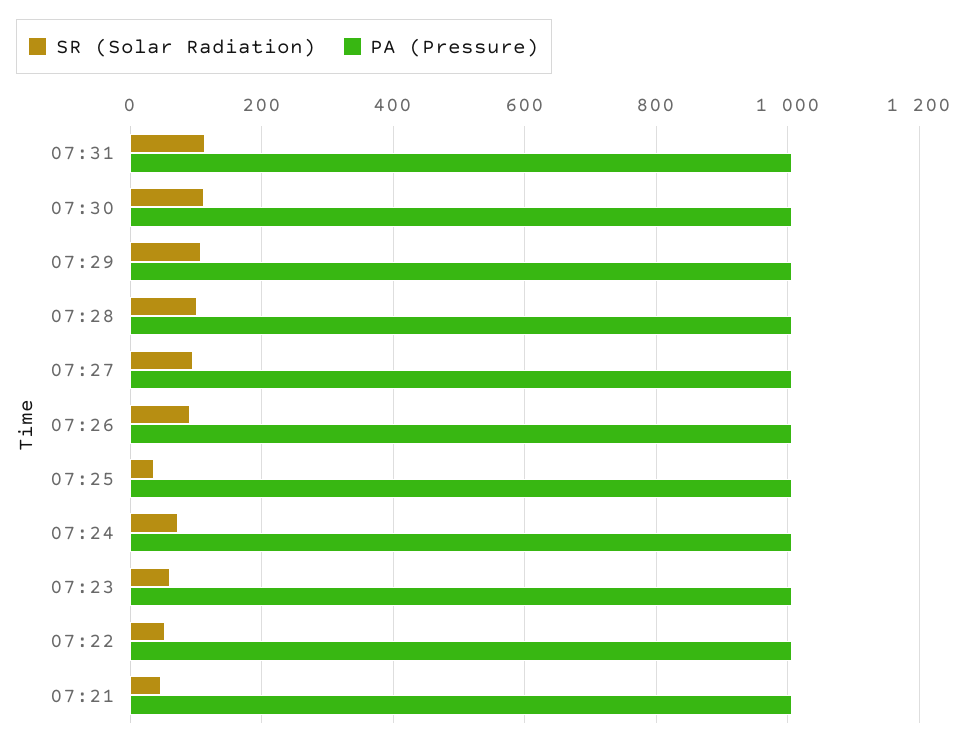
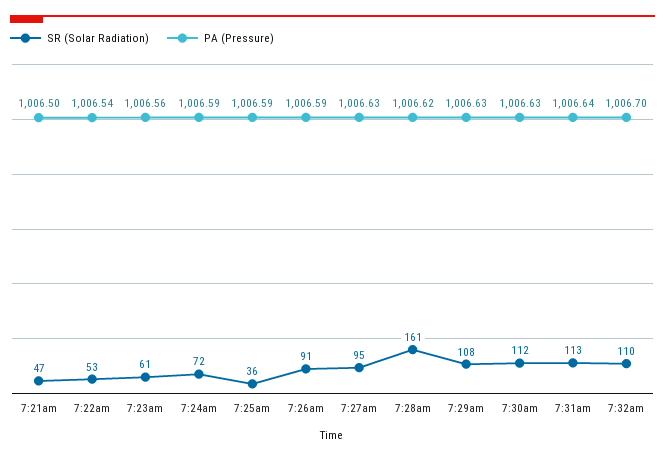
SR (Solar Radiation), 07:28: 100 -> 161
SR (Solar Radiation), 7:32am: none -> 110
PA (Pressure), 7:32am: none -> 1006.7

